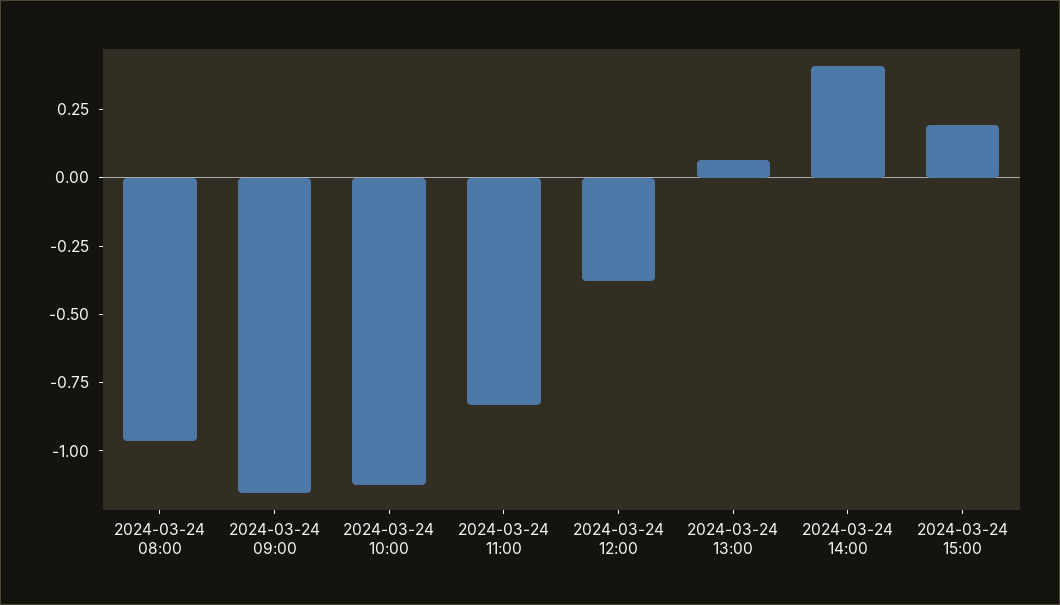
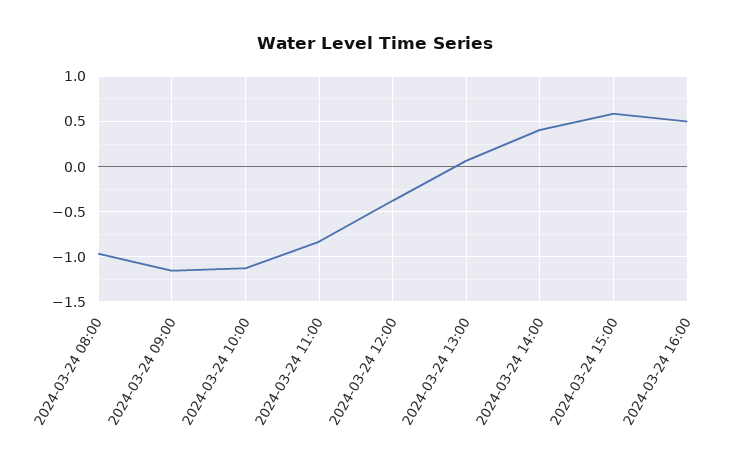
2024-03-24 15:00: 0.2 -> 0.6
2024-03-24 16:00: none -> 0.5

